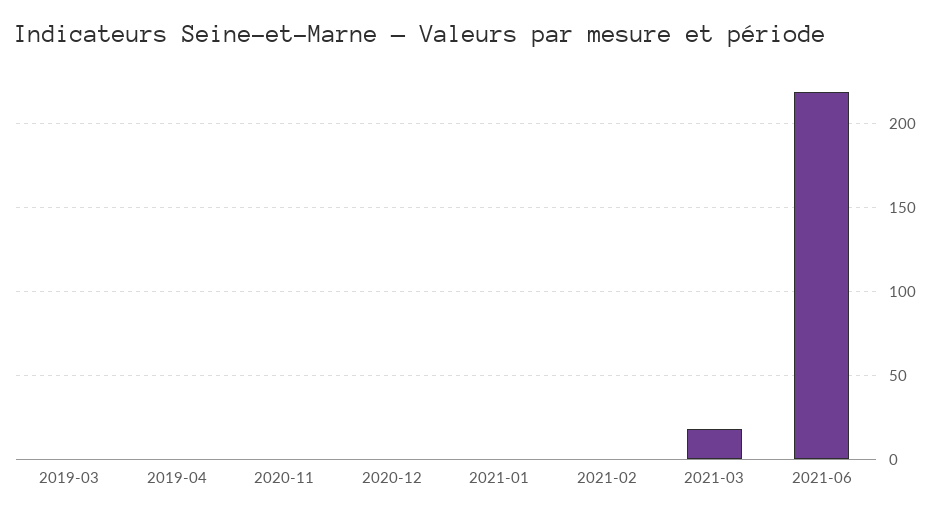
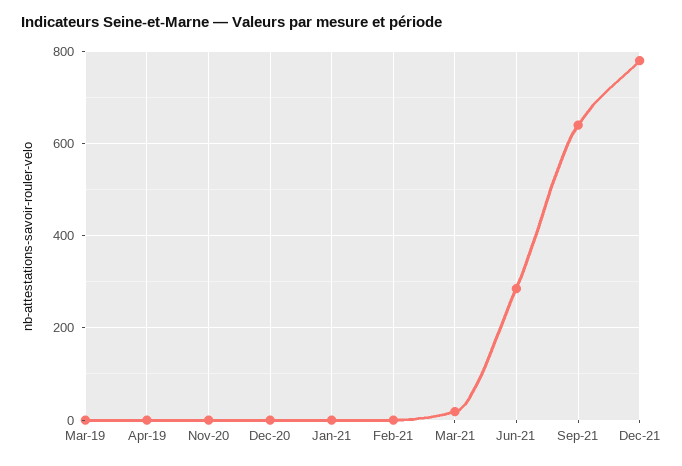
2021-06: 220 -> 280
Sep-21: none -> 640
Dec-21: none -> 780

